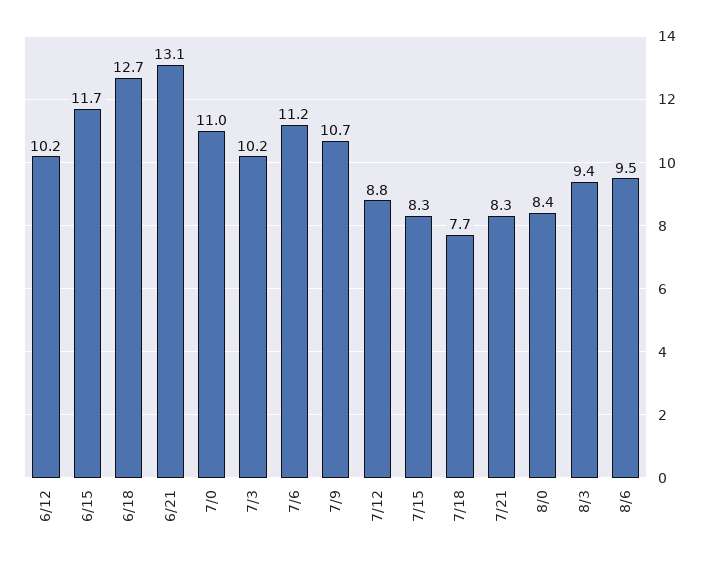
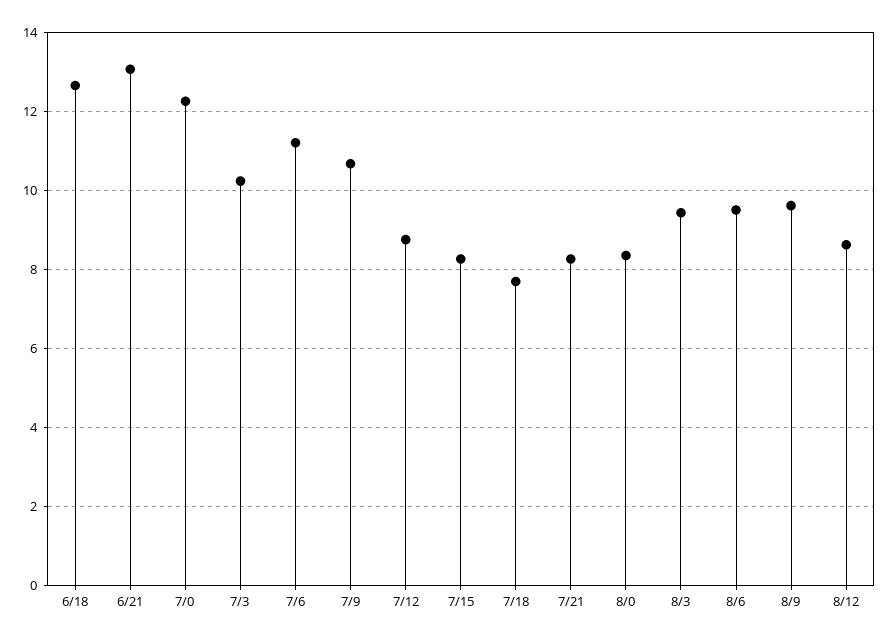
6/12: 10.2 -> none
6/15: 11.7 -> none
7/0: 11 -> 12.2
8/9: none -> 9.6
8/12: none -> 8.6

